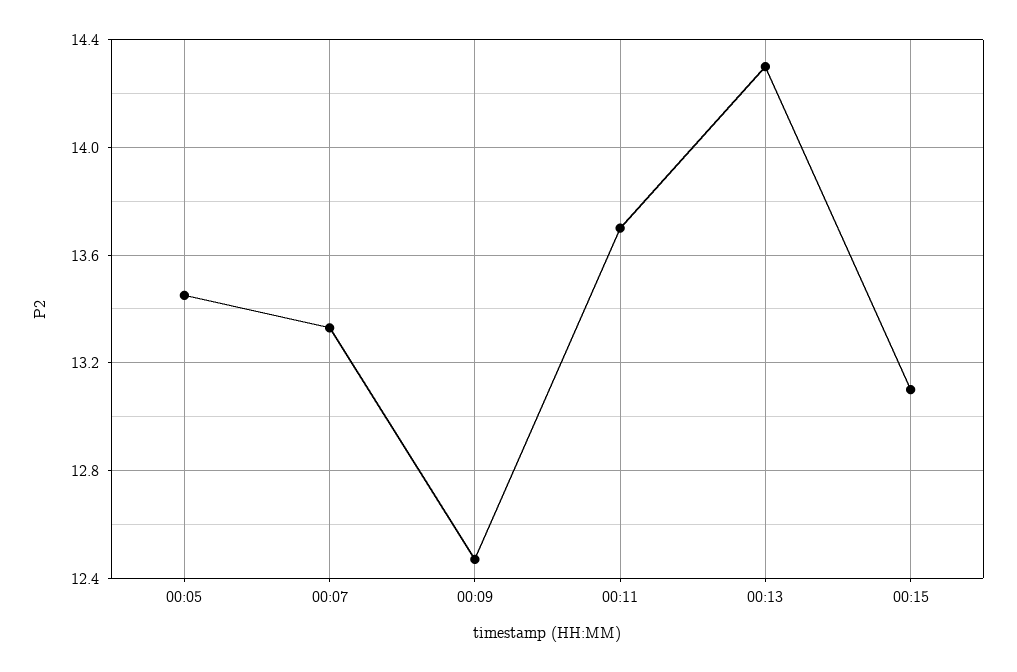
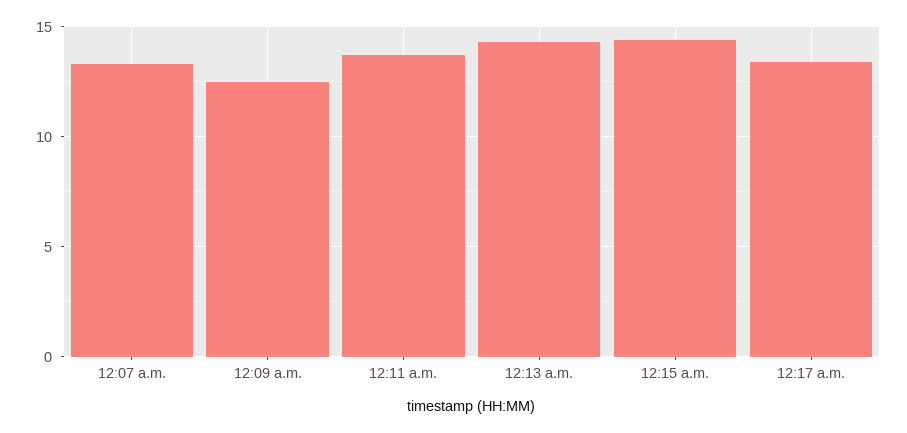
00:05: 13.45 -> none
00:15: 13.1 -> 14.5
12:17 a.m.: none -> 13.5

